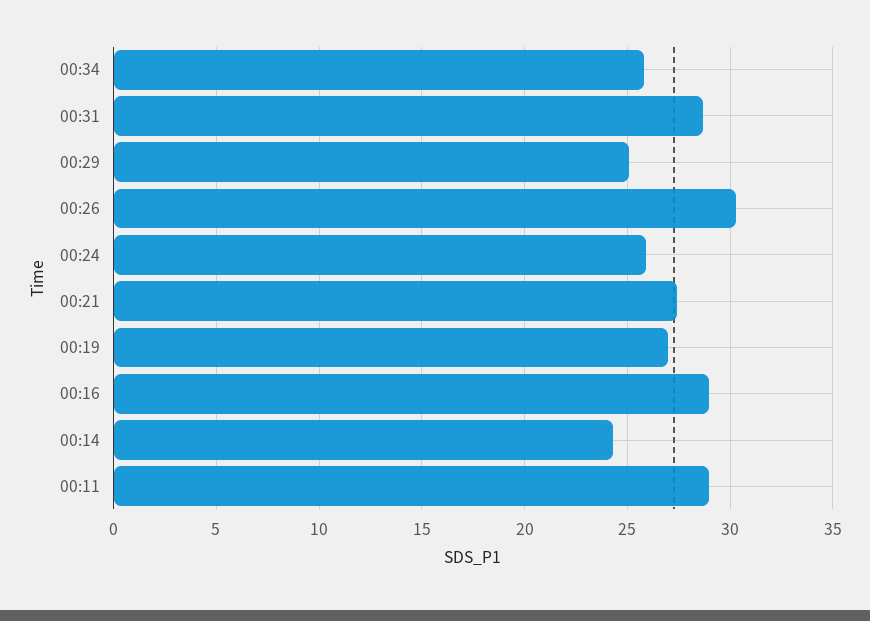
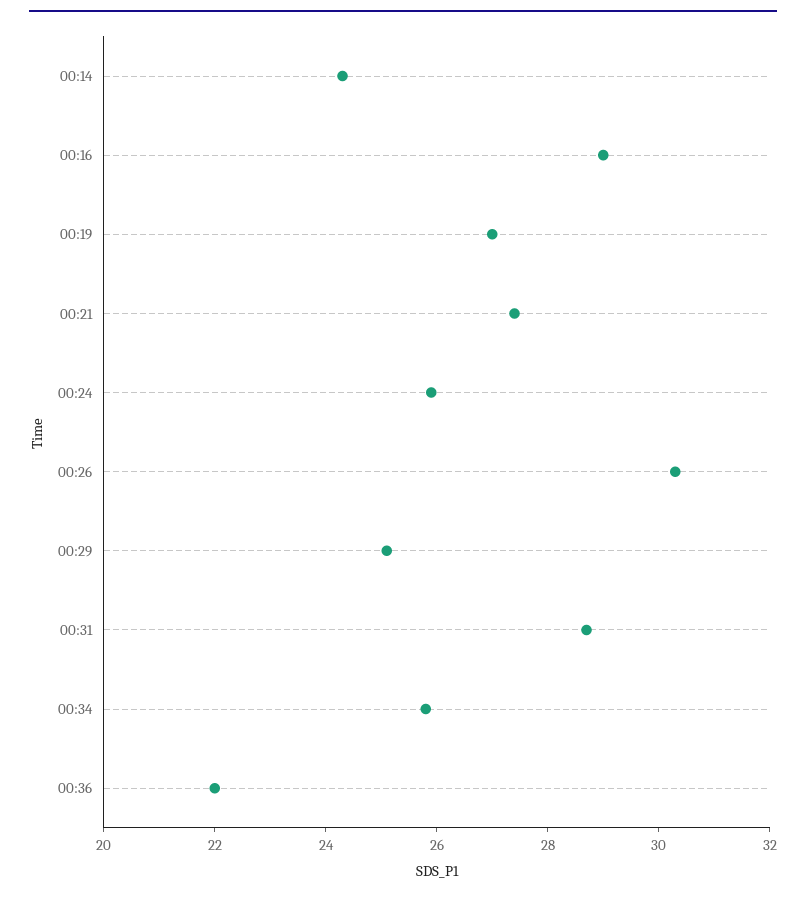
00:11: 29 -> none
00:36: none -> 22

